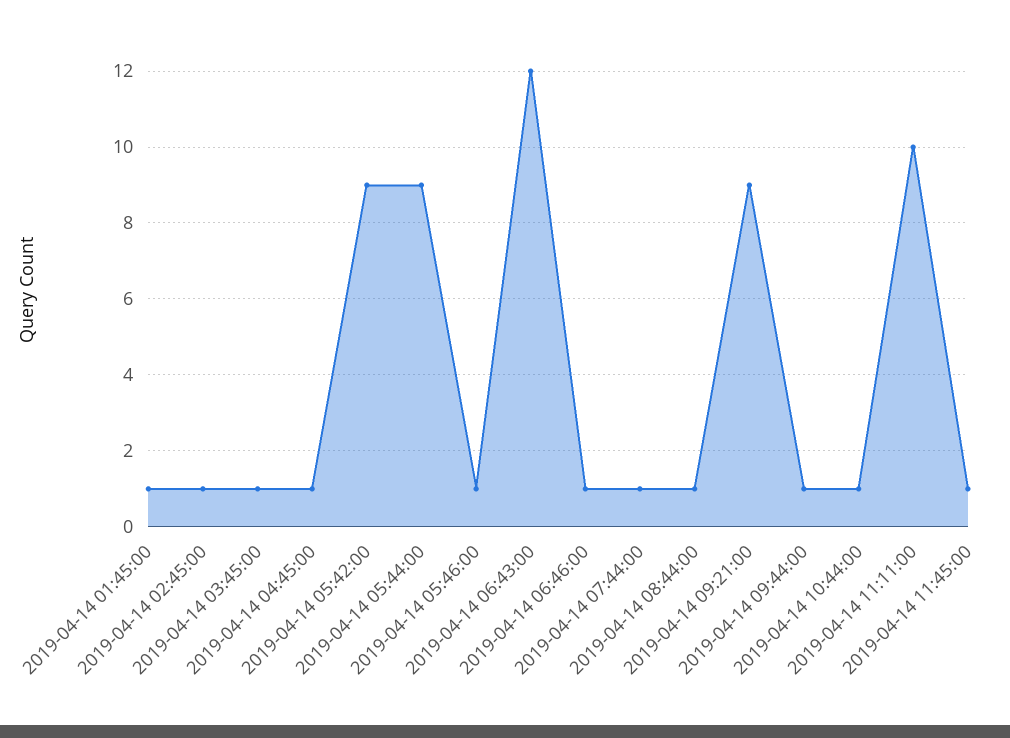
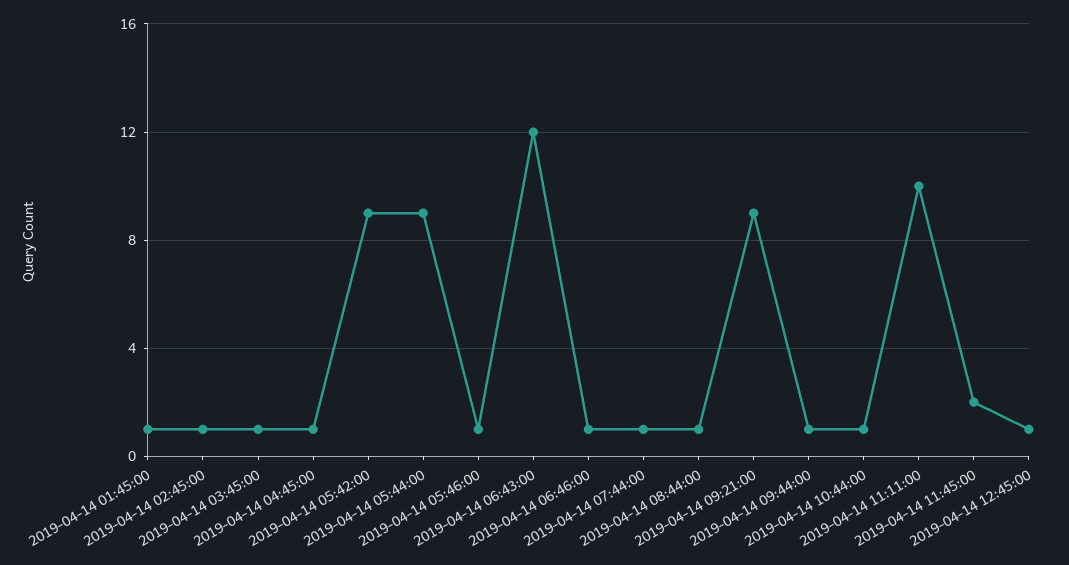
2019-04-14 11:45:00: 1 -> 2
2019-04-14 12:45:00: none -> 1

